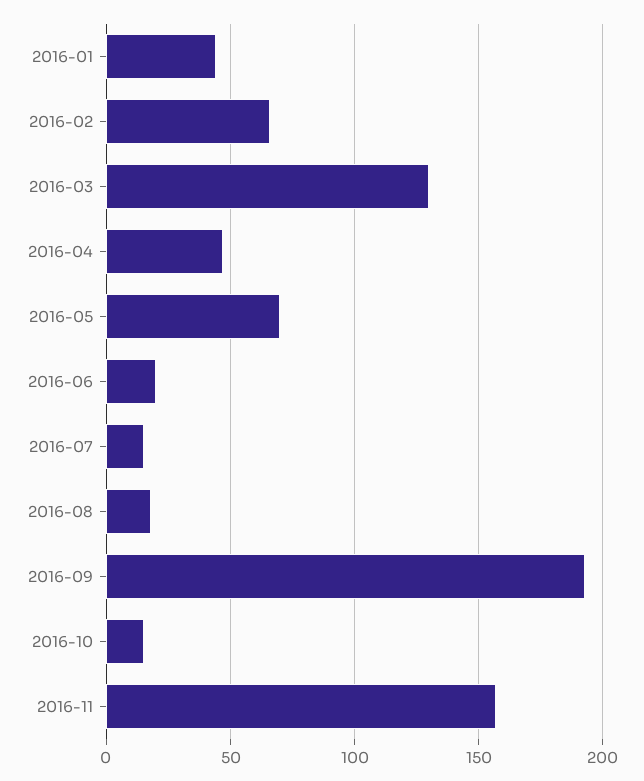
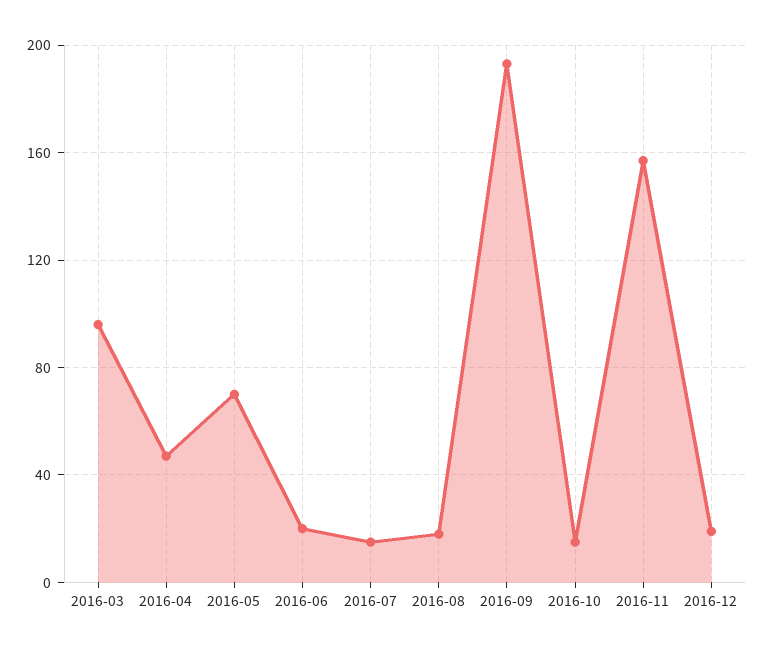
2016-01: 45 -> none
2016-02: 65 -> none
2016-03: 130 -> 95
2016-12: none -> 20

